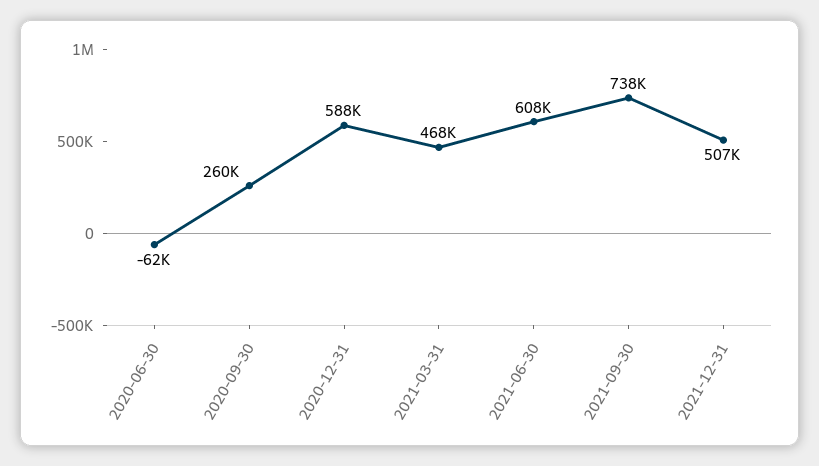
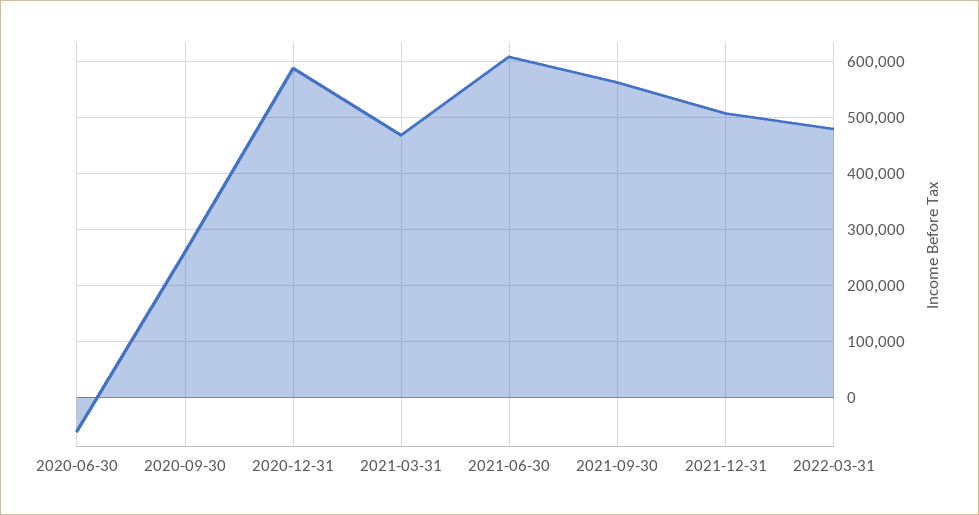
2021-09-30: 738000 -> 560000
2022-03-31: none -> 480000

